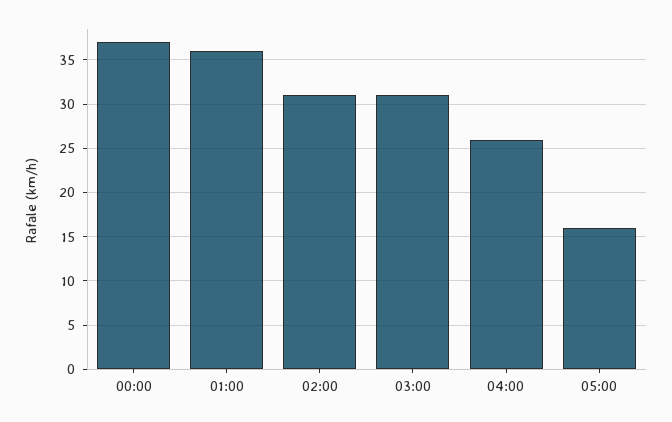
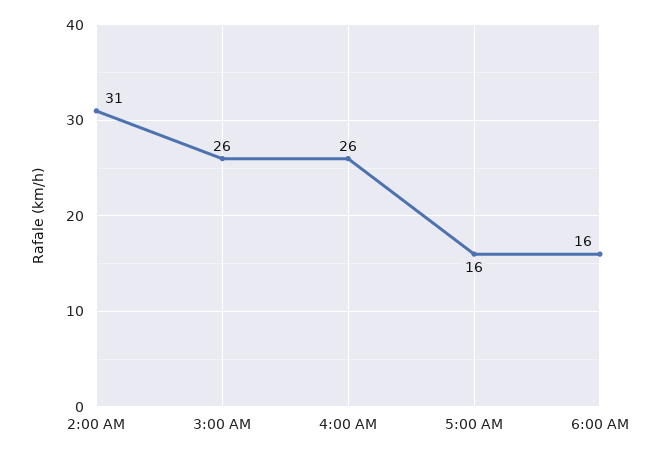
00:00: 37 -> none
01:00: 36 -> none
03:00: 31 -> 26
6:00 AM: none -> 16

